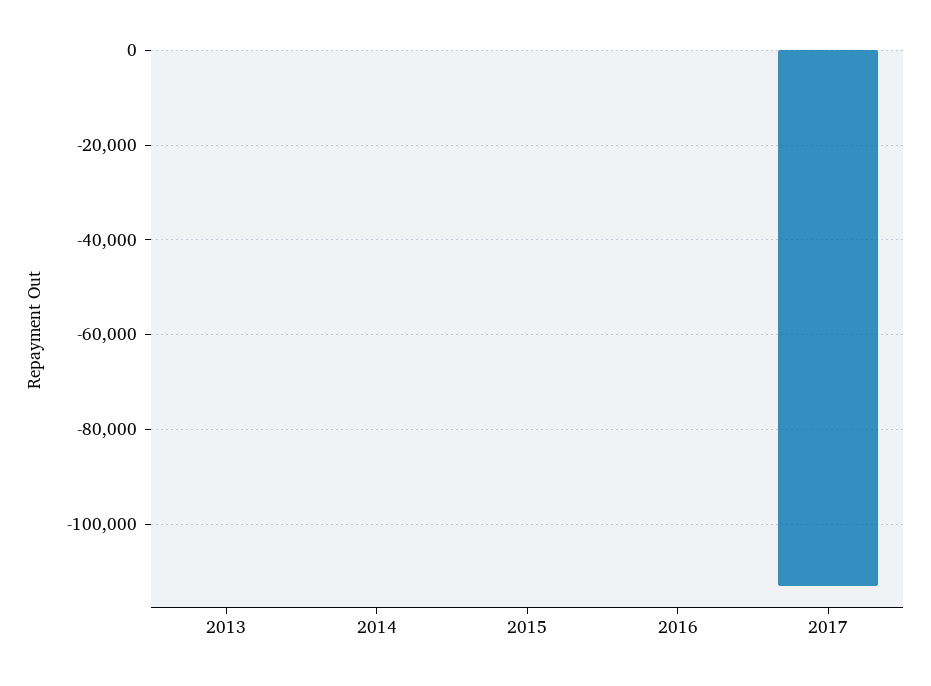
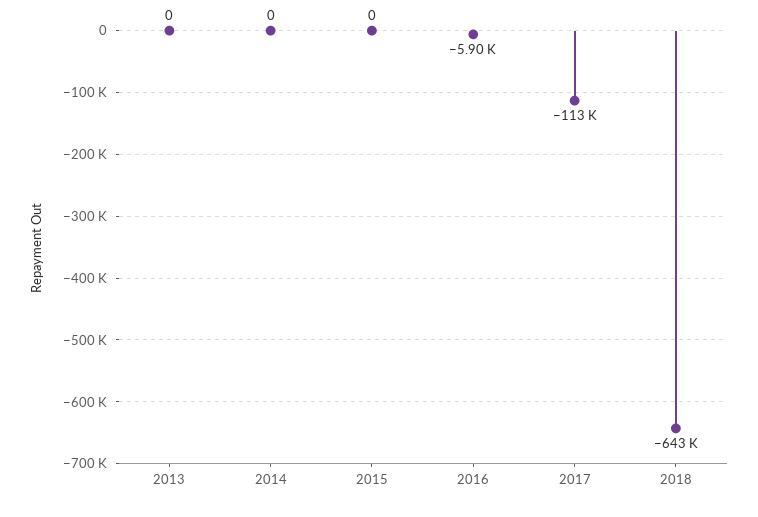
2016: 0 -> -5900
2018: none -> -643000

